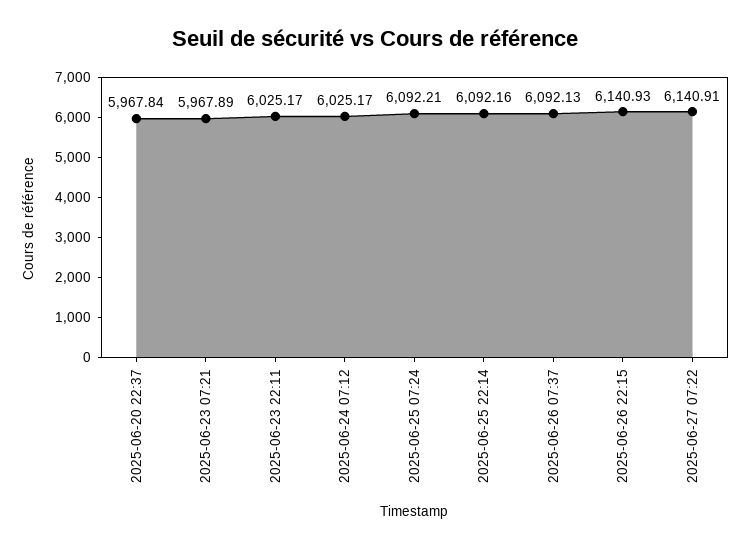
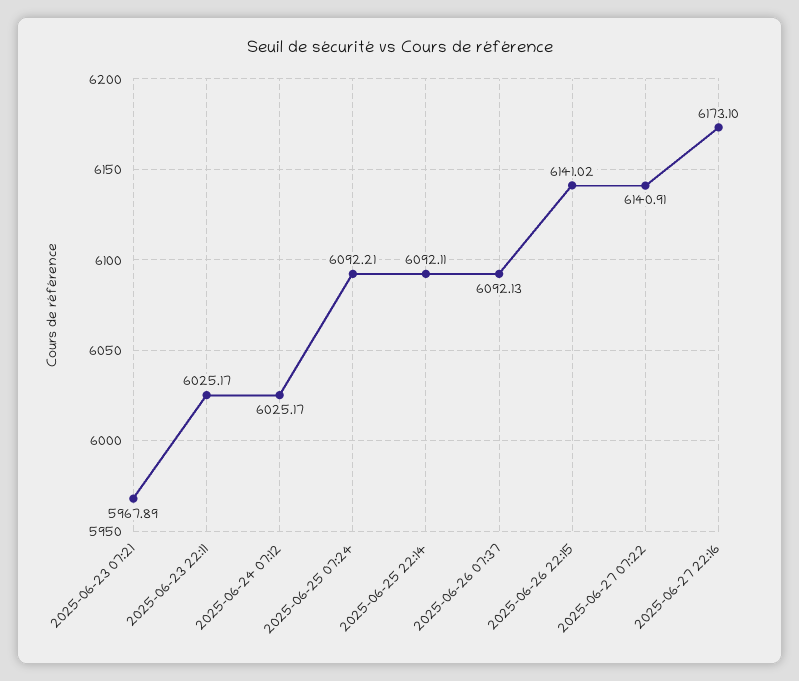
2025-06-20 22:37: 5967.84 -> none
2025-06-25 22:14: 6092.16 -> 6092.11
2025-06-26 22:15: 6140.93 -> 6141.02
2025-06-27 22:16: none -> 6173.1

